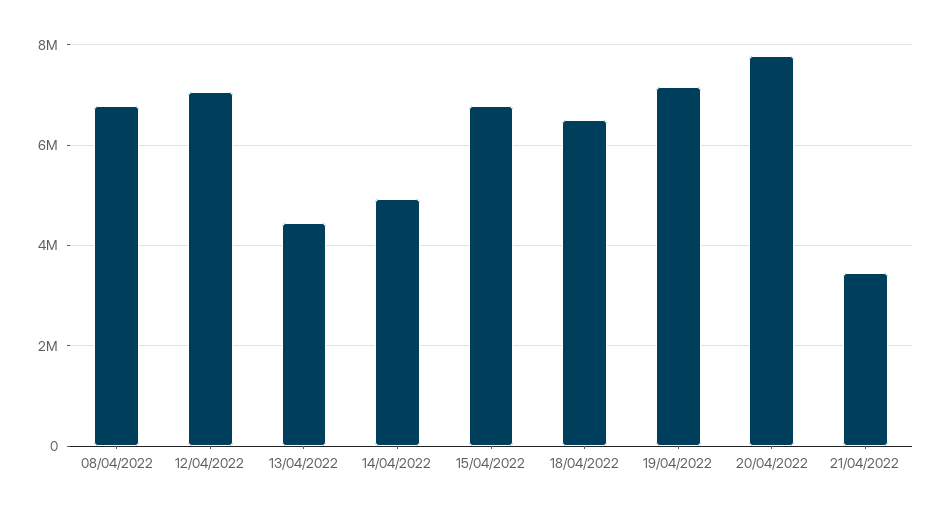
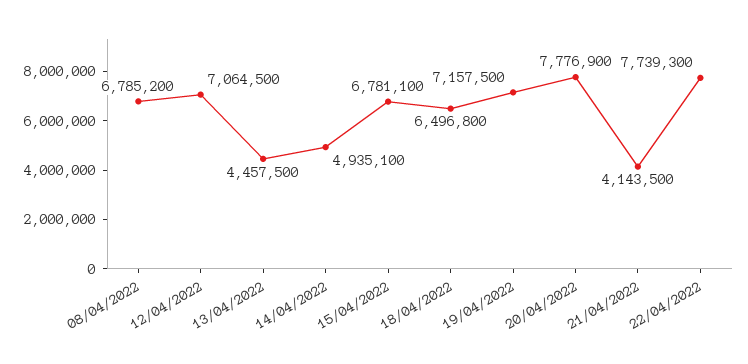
21/04/2022: 3400000 -> 4143500
22/04/2022: none -> 7739300

